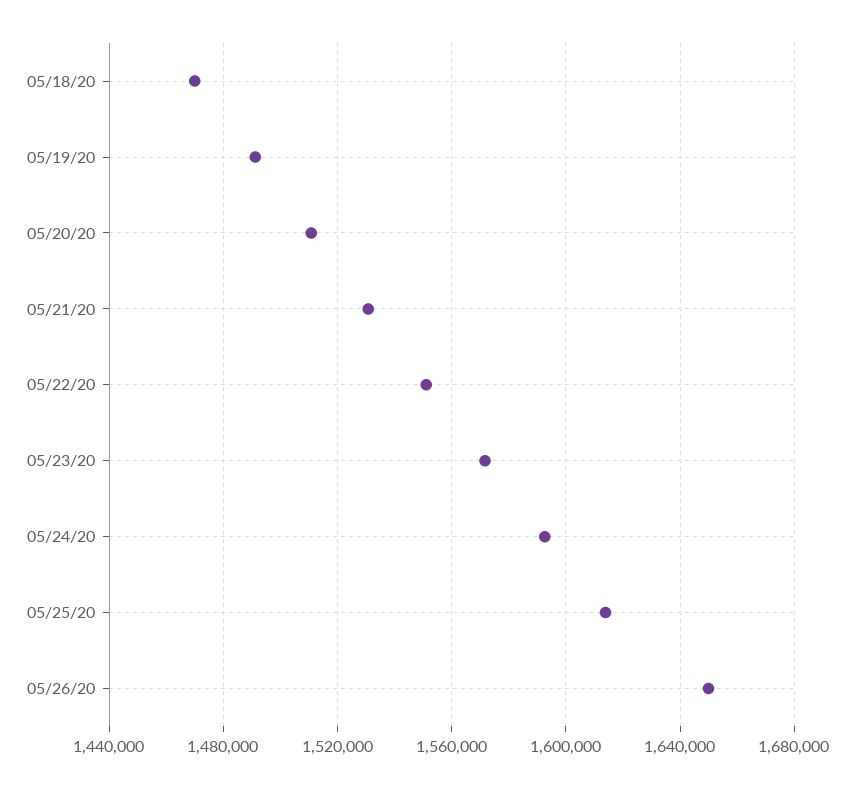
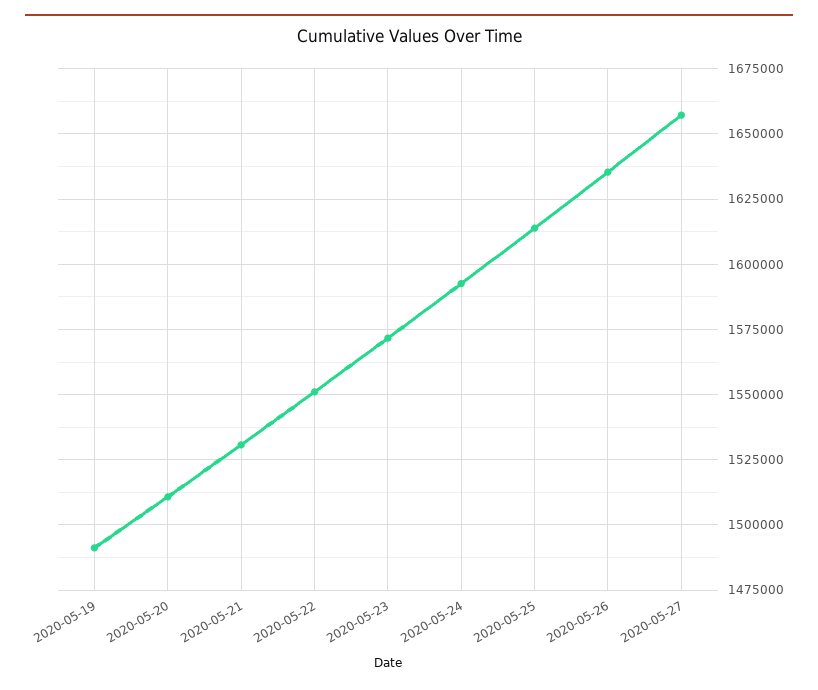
05/18/20: 1470000 -> none
05/26/20: 1650000 -> 1635000
2020-05-27: none -> 1657500

